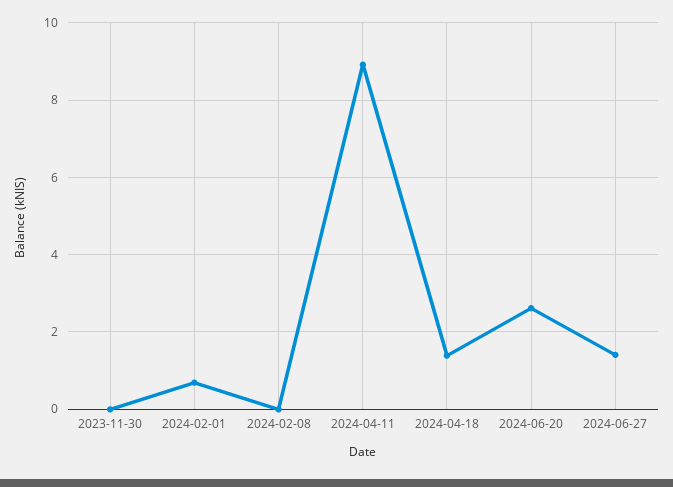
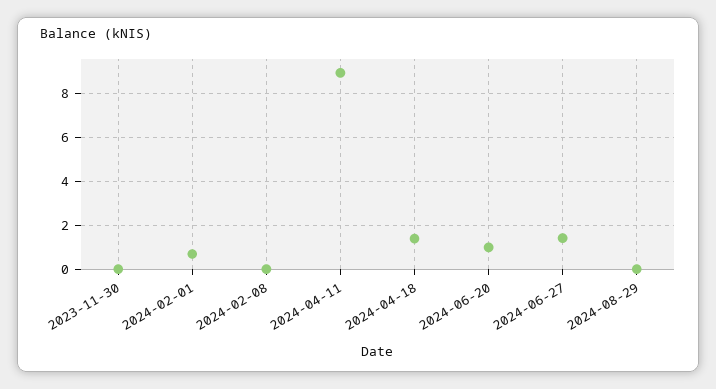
2024-06-20: 2.6 -> 1
2024-08-29: none -> 0

